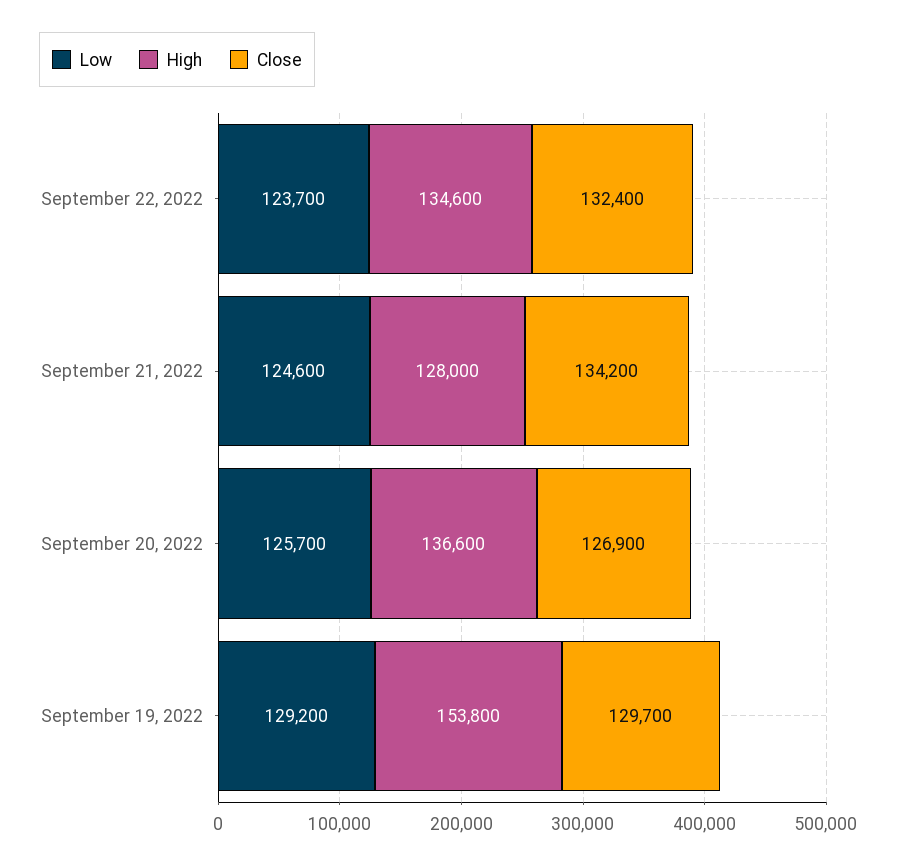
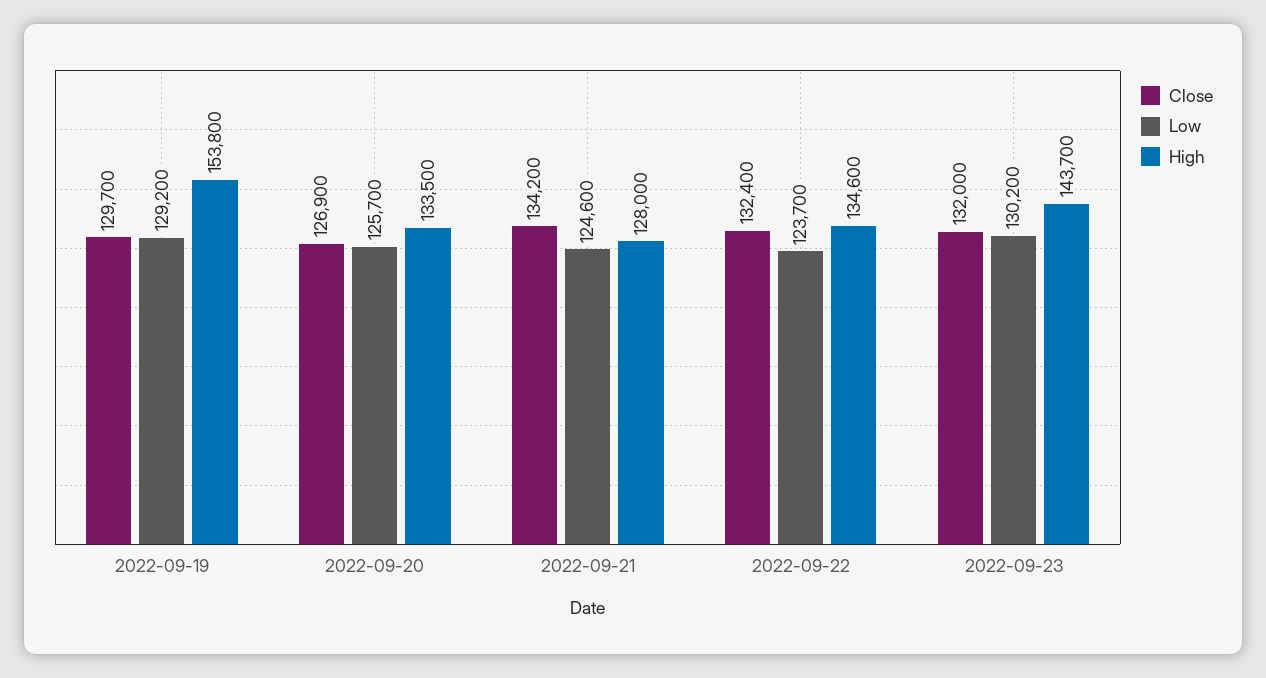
High, September 20, 2022: 136600 -> 133500
Close, 2022-09-23: none -> 132000
Low, 2022-09-23: none -> 130200
High, 2022-09-23: none -> 143700

